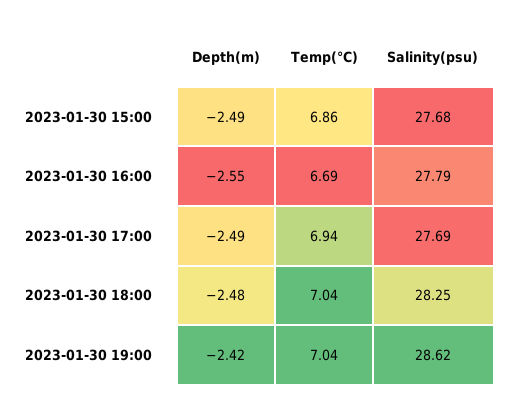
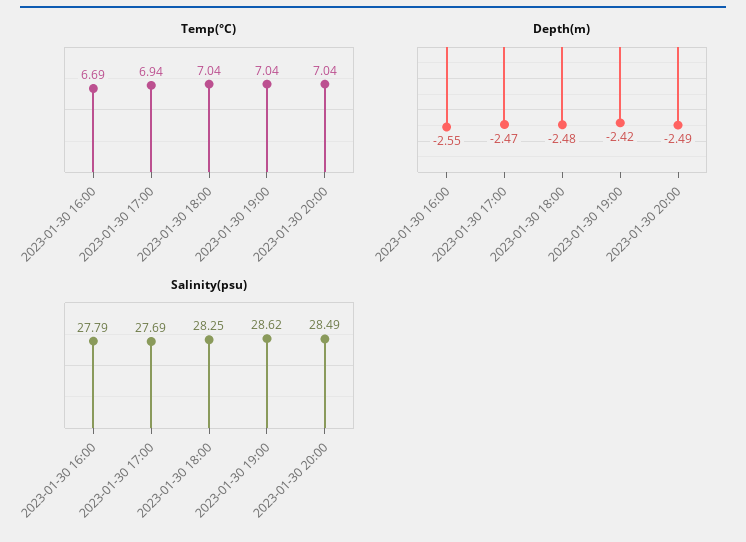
Depth(m), 2023-01-30 15:00: -2.49 -> none
Temp(°C), 2023-01-30 15:00: 6.86 -> none
Salinity(psu), 2023-01-30 15:00: 27.68 -> none
Depth(m), 2023-01-30 17:00: -2.49 -> -2.47
Temp(°C), 2023-01-30 20:00: none -> 7.04
Depth(m), 2023-01-30 20:00: none -> -2.49
Salinity(psu), 2023-01-30 20:00: none -> 28.49

